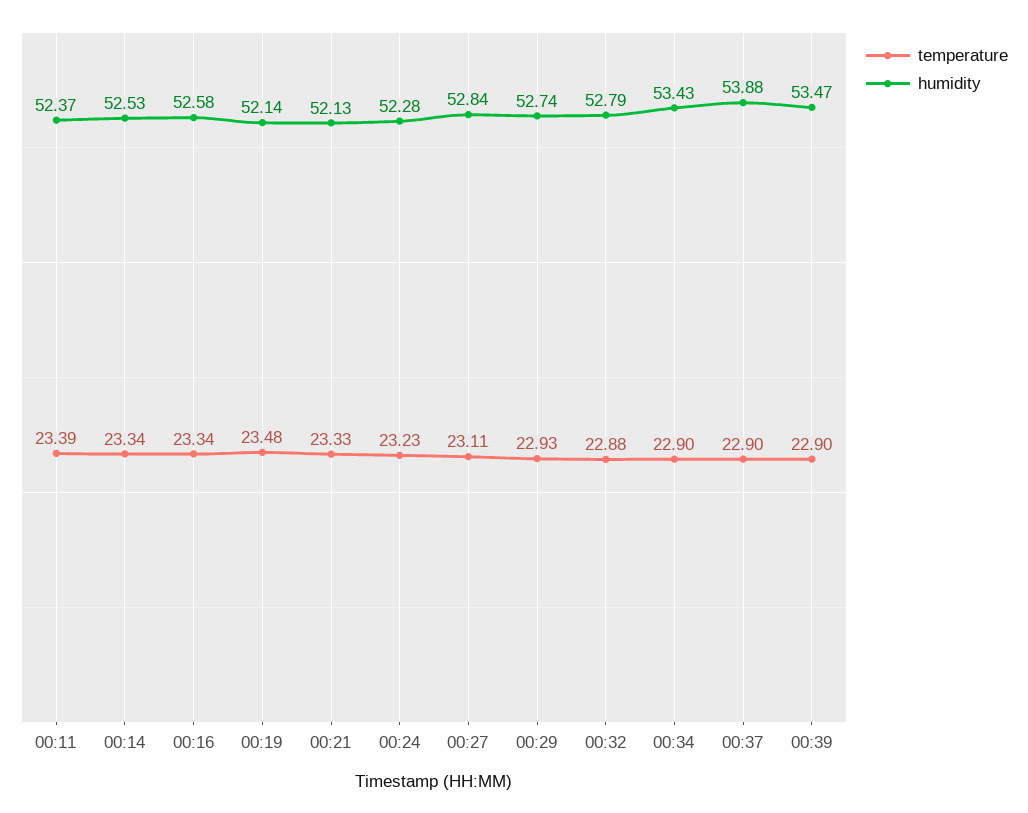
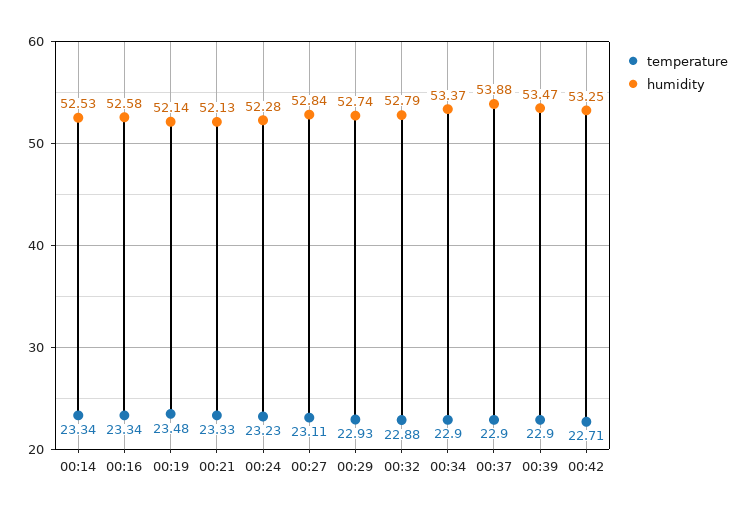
temperature, 00:11: 23.39 -> none
humidity, 00:11: 52.37 -> none
humidity, 00:34: 53.43 -> 53.37
temperature, 00:42: none -> 22.71
humidity, 00:42: none -> 53.25

